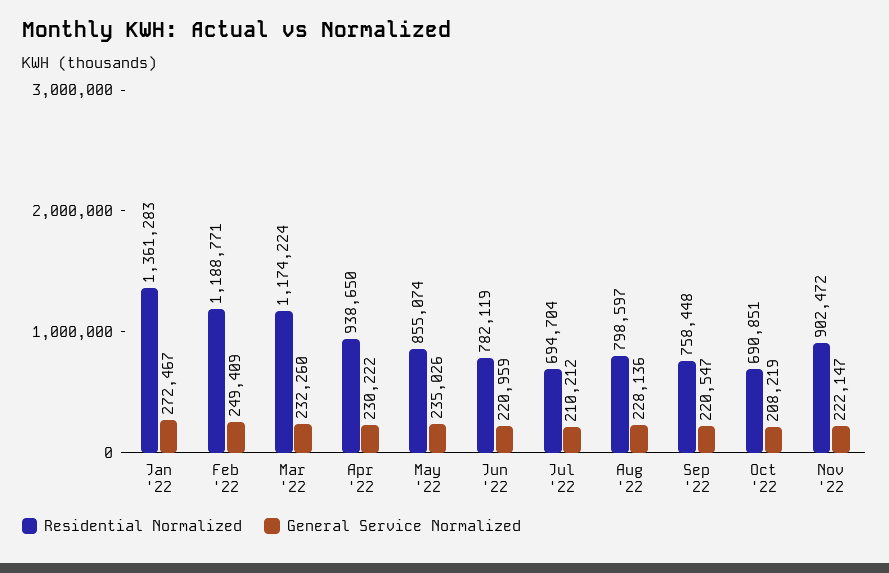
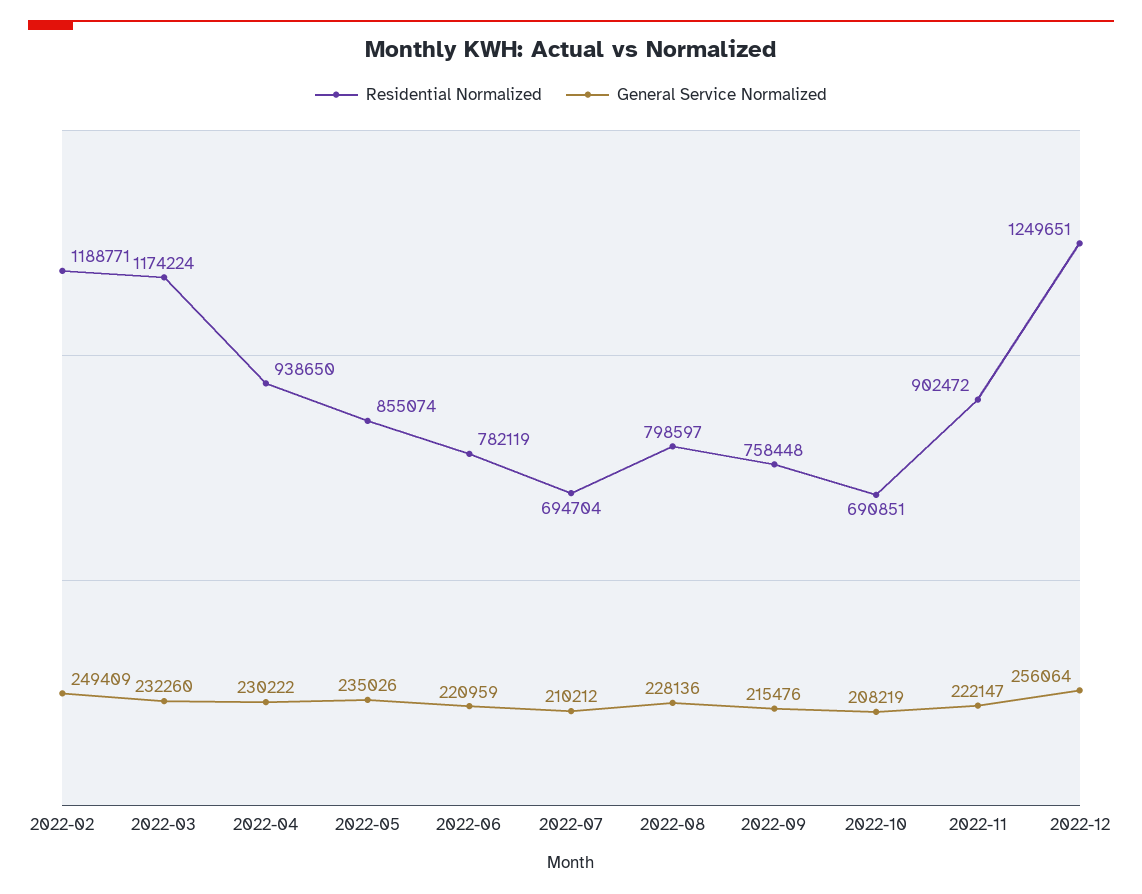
Residential Normalized, Jan '22: 1361283 -> none
General Service Normalized, Jan '22: 272467 -> none
General Service Normalized, Sep '22: 220547 -> 215476
Residential Normalized, 2022-12: none -> 1249651
General Service Normalized, 2022-12: none -> 256064

